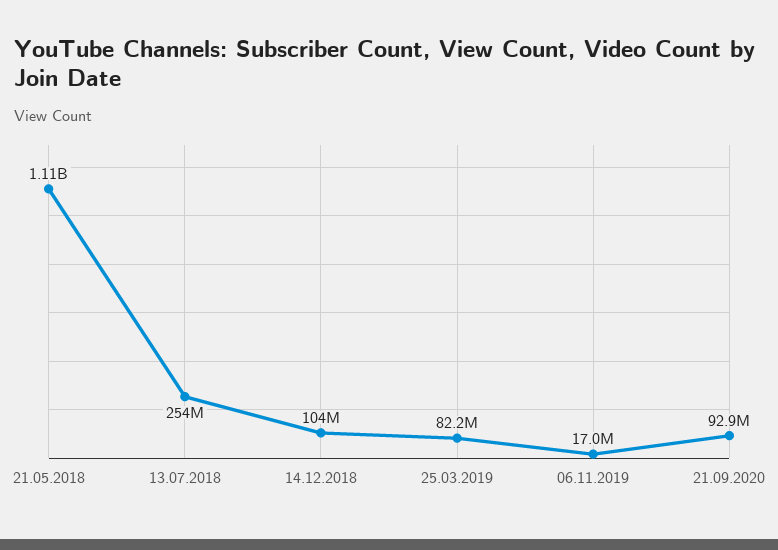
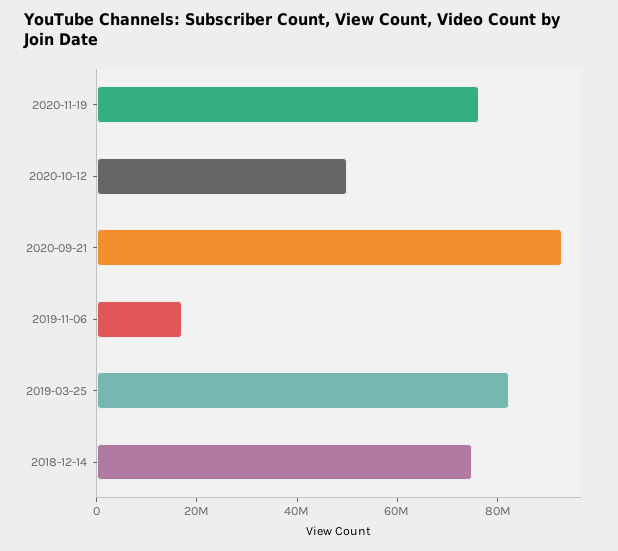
21.05.2018: 1110000000 -> none
13.07.2018: 254000000 -> none
14.12.2018: 104000000 -> 75000000
2020-11-19: none -> 75000000
2020-10-12: none -> 50000000

